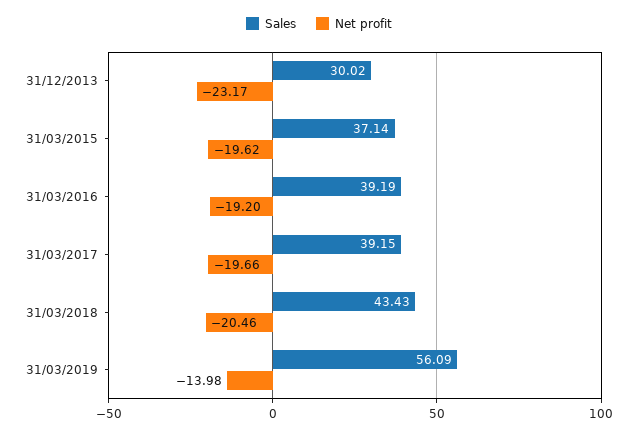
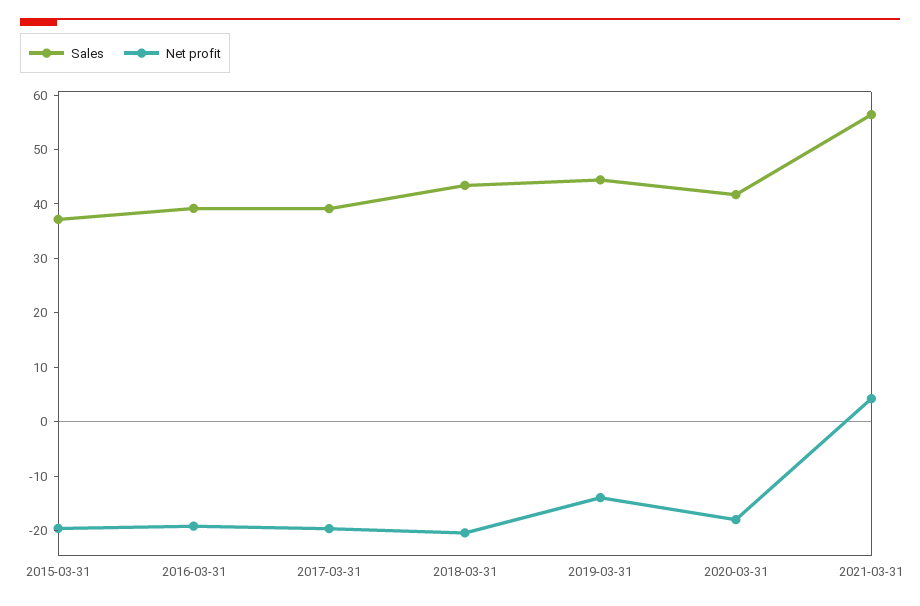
Sales, 31/12/2013: 30.02 -> none
Net profit, 31/12/2013: -23.17 -> none
Sales, 31/03/2019: 56.09 -> 44
Sales, 2020-03-31: none -> 42
Net profit, 2020-03-31: none -> -18
Sales, 2021-03-31: none -> 56
Net profit, 2021-03-31: none -> 4

